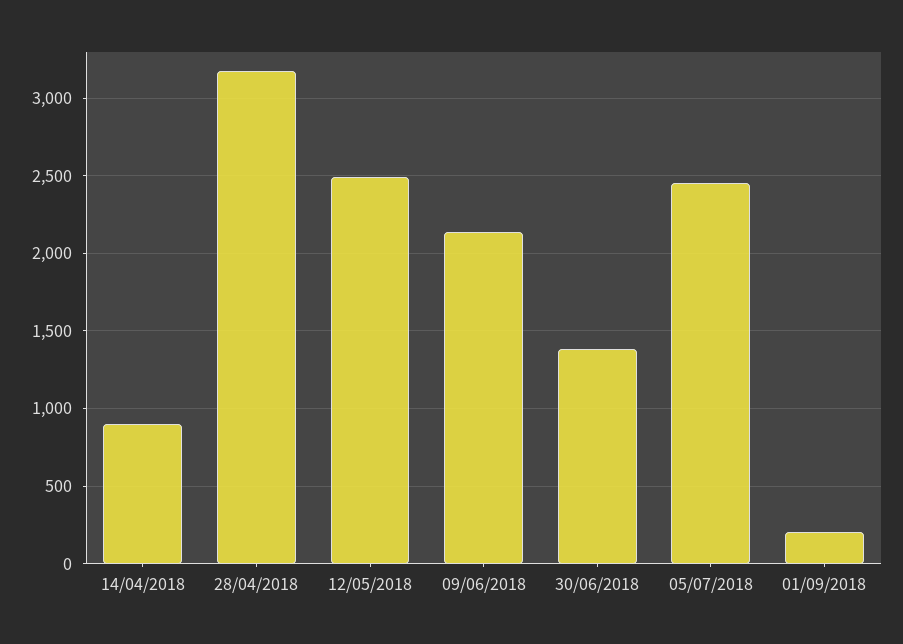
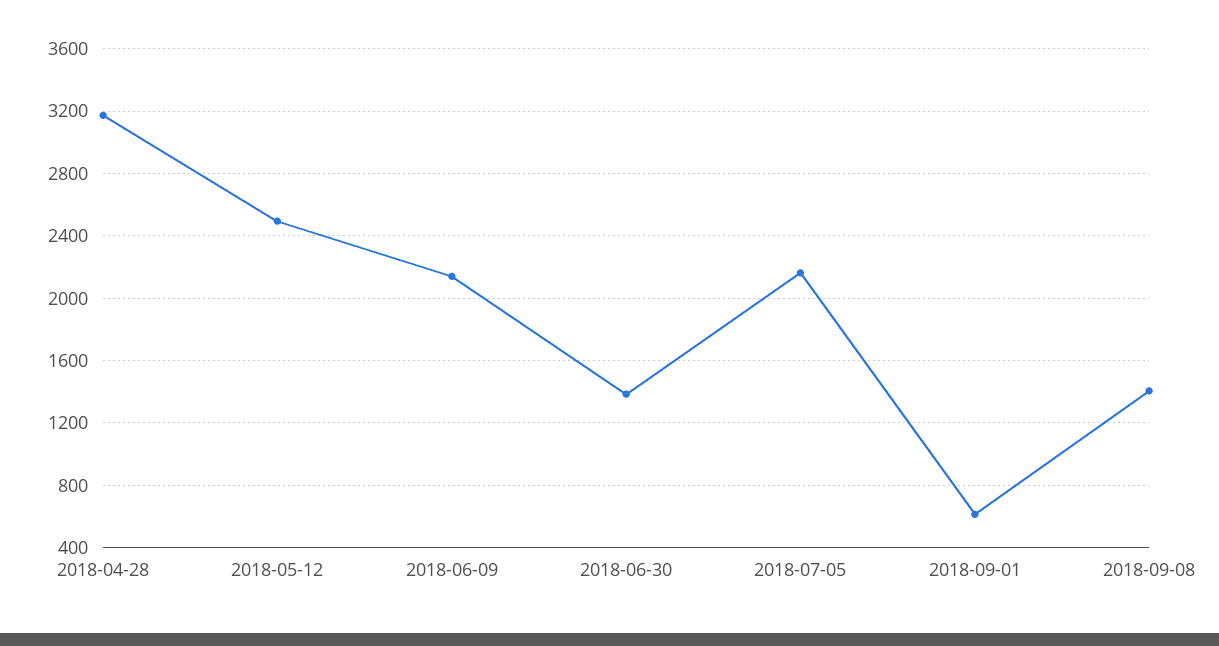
14/04/2018: 900 -> none
05/07/2018: 2450 -> 2150
01/09/2018: 200 -> 600
2018-09-08: none -> 1400

